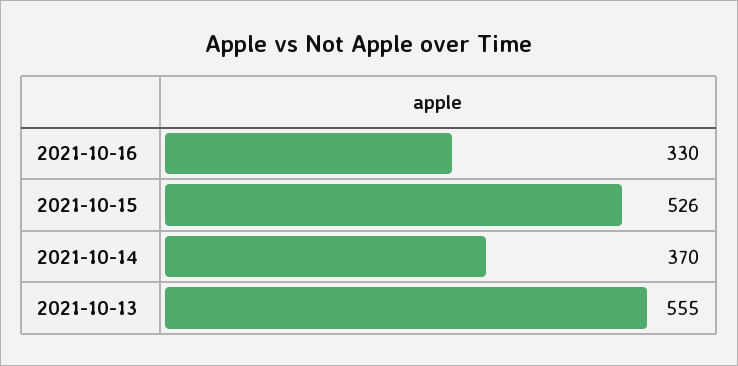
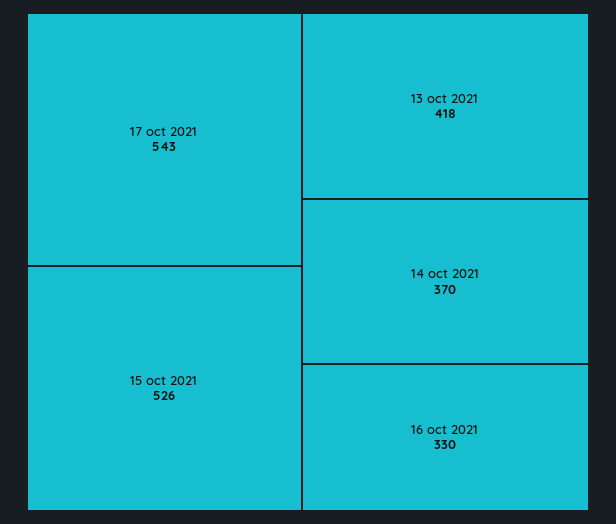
2021-10-13: 555 -> 418
17 oct 2021: none -> 543

